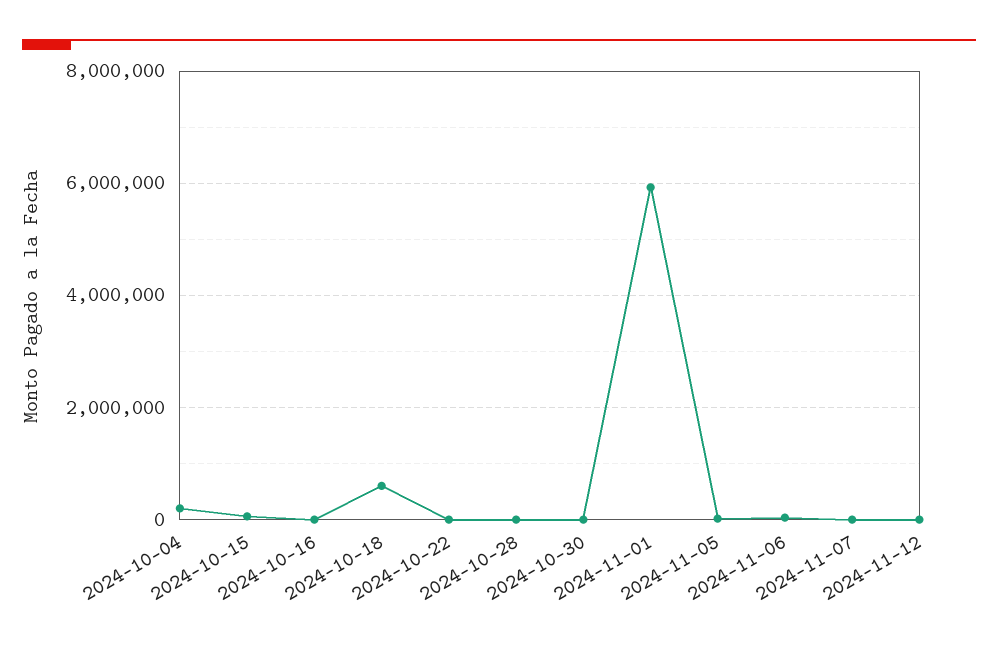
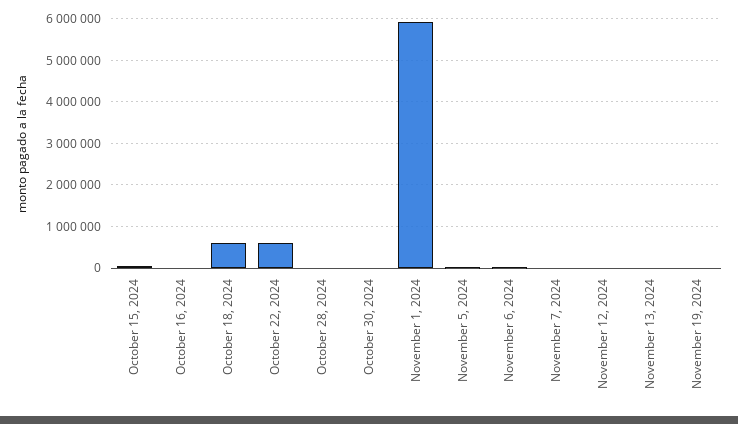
2024-10-04: 200000 -> none
2024-10-22: 0 -> 600000
November 13, 2024: none -> 0
November 19, 2024: none -> 0

